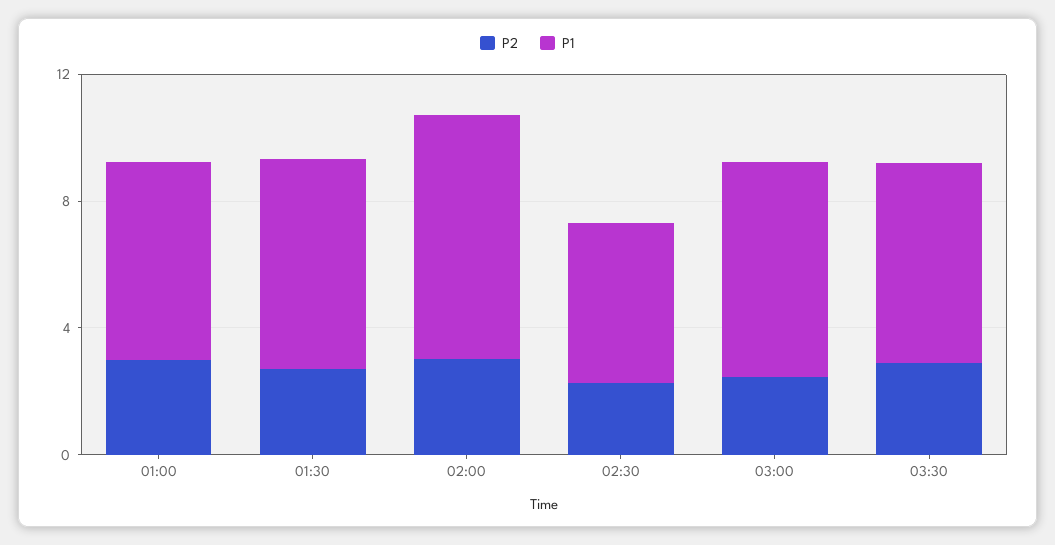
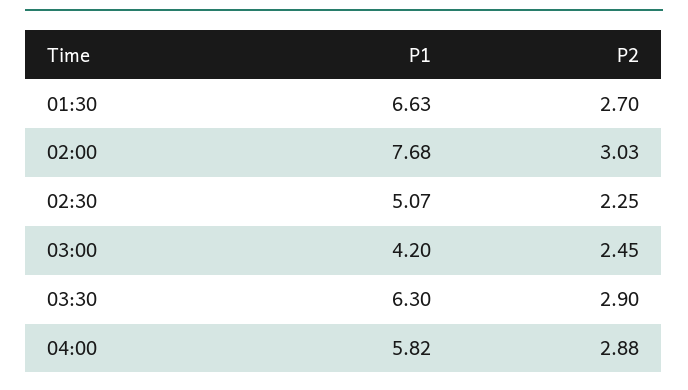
P2, 01:00: 3 -> none
P1, 01:00: 6 -> none
P1, 03:00: 7 -> 4.2
P1, 04:00: none -> 5.82
P2, 04:00: none -> 2.88

